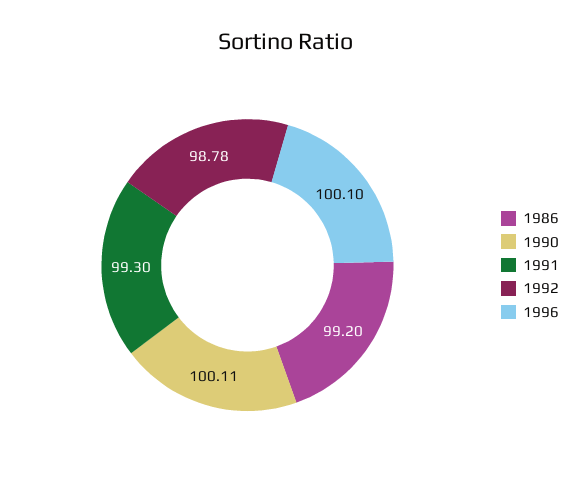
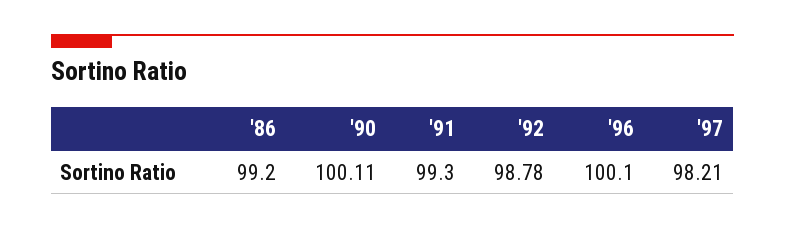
'97: none -> 98.21

